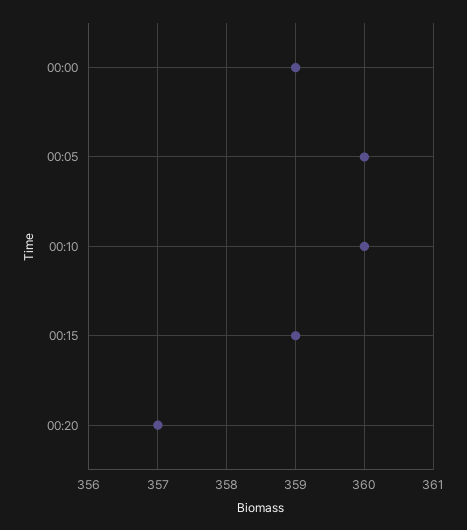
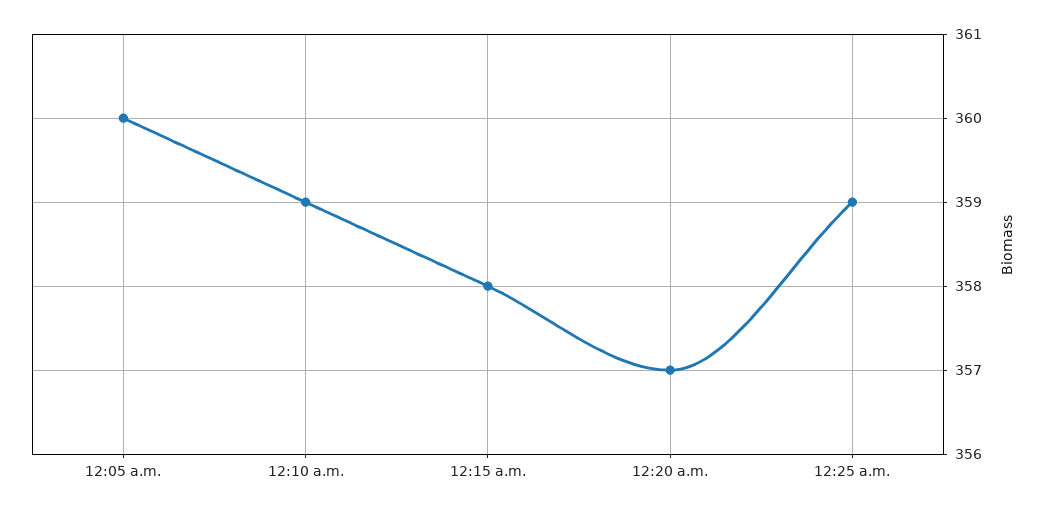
00:00: 359 -> none
00:10: 360 -> 359
00:15: 359 -> 358
12:25 a.m.: none -> 359

